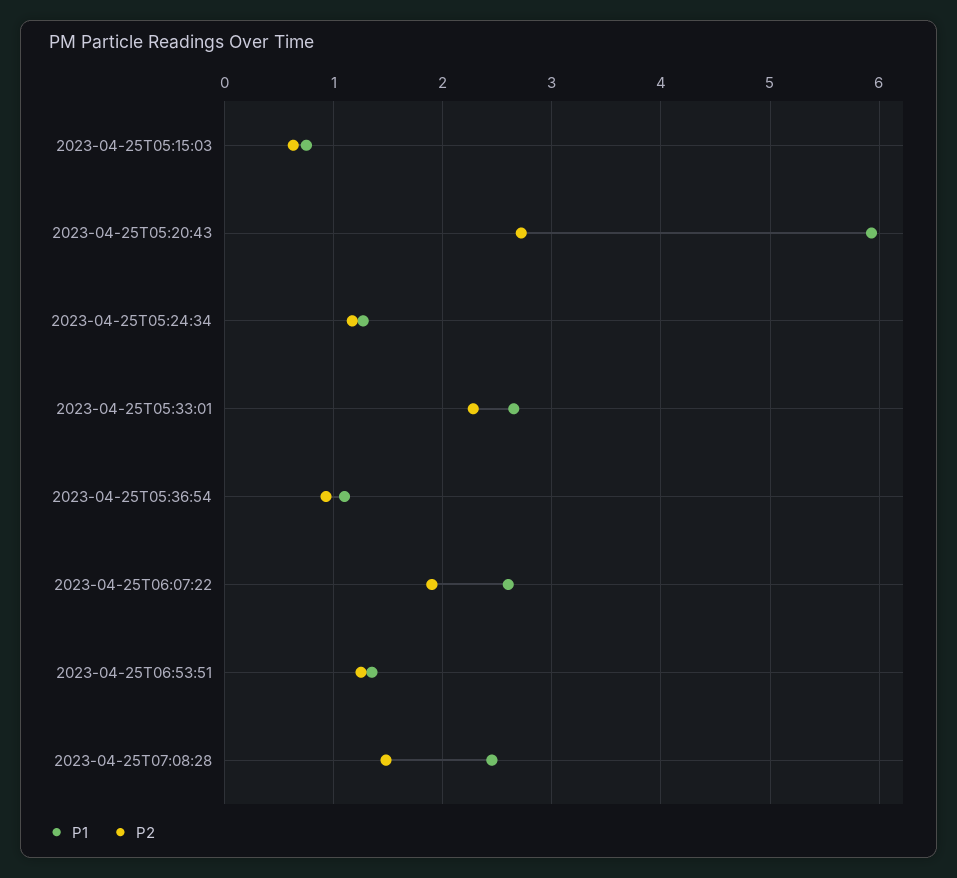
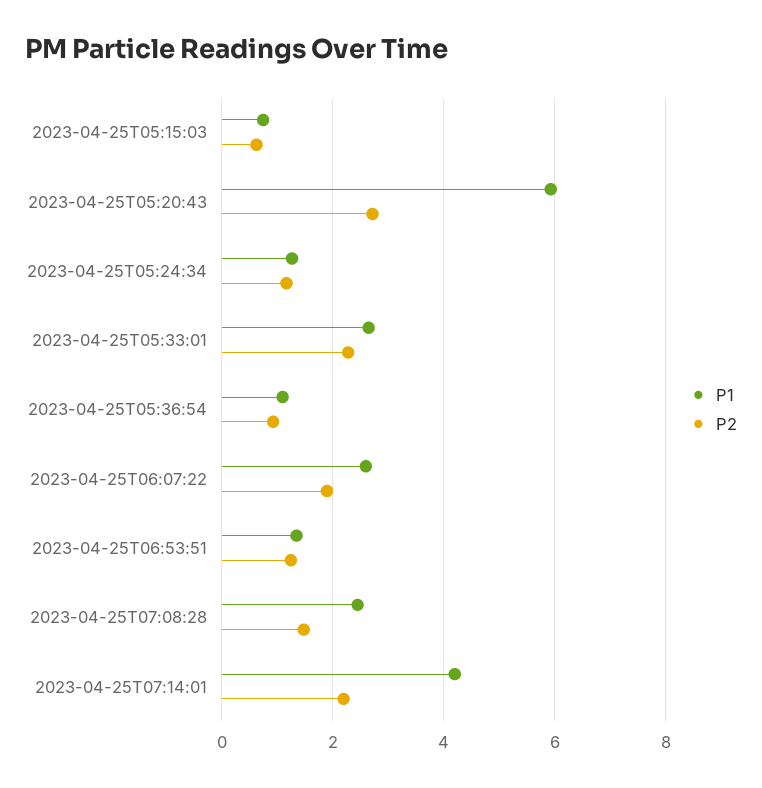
P1, 2023-04-25T07:14:01: none -> 4.2
P2, 2023-04-25T07:14:01: none -> 2.2

